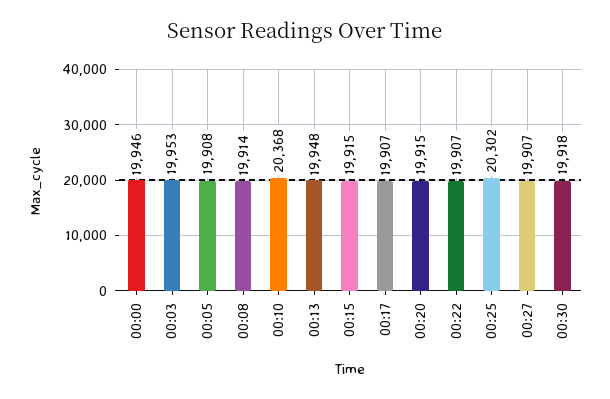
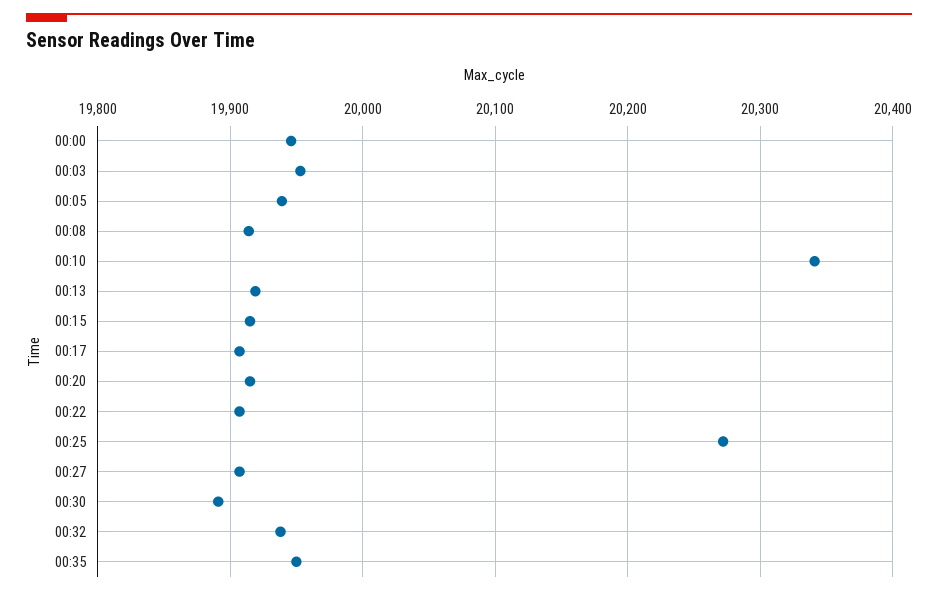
00:05: 19908 -> 19940
00:10: 20368 -> 20340
00:13: 19948 -> 19920
00:25: 20302 -> 20270
00:30: 19918 -> 19890
00:32: none -> 19940
00:35: none -> 19950

